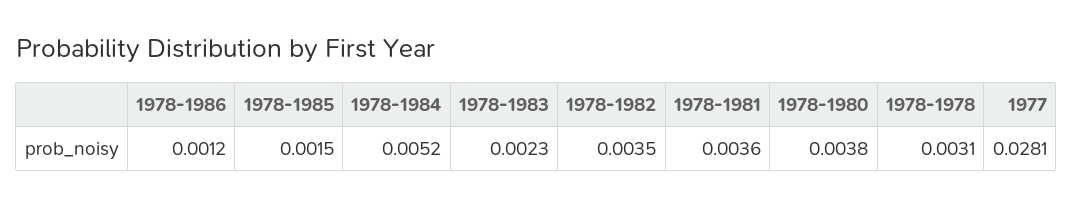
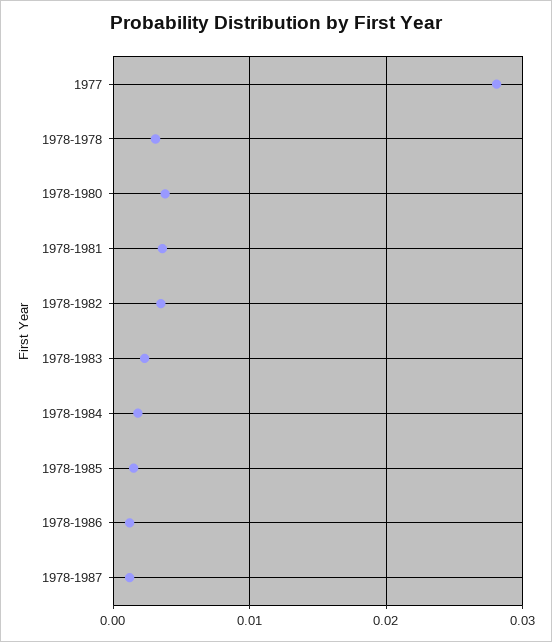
1978-1984: 0.0052 -> 0.002
1978-1987: none -> 0.001

